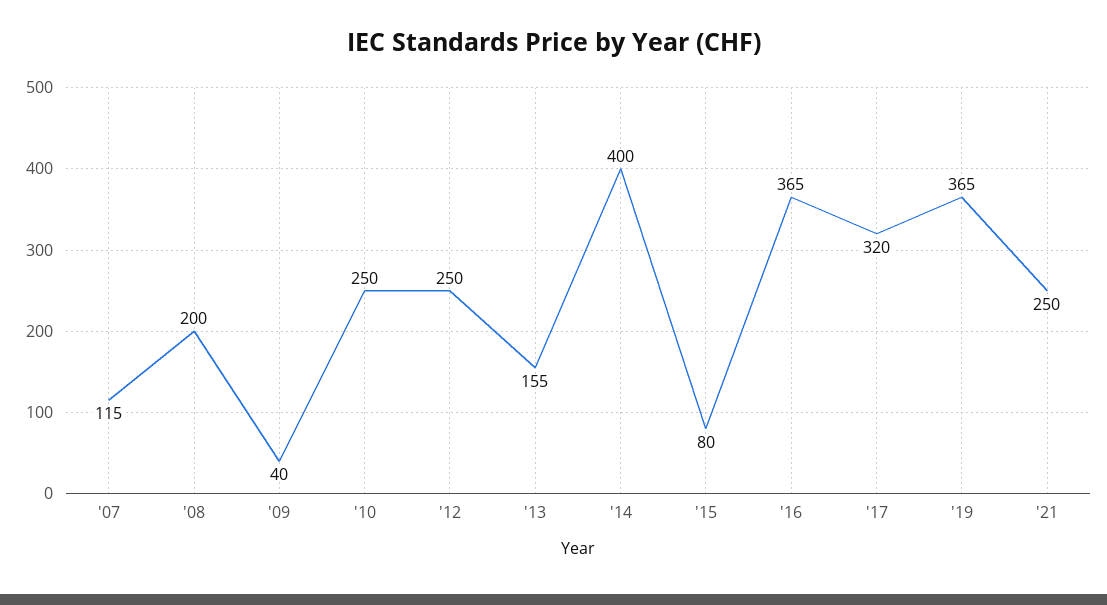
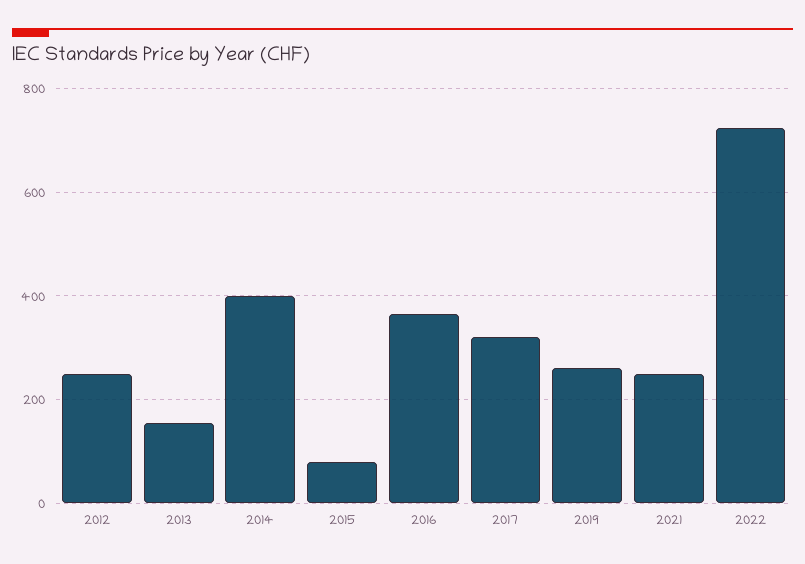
'07: 115 -> none
'08: 200 -> none
'09: 40 -> none
'10: 250 -> none
'19: 365 -> 260
2022: none -> 720

